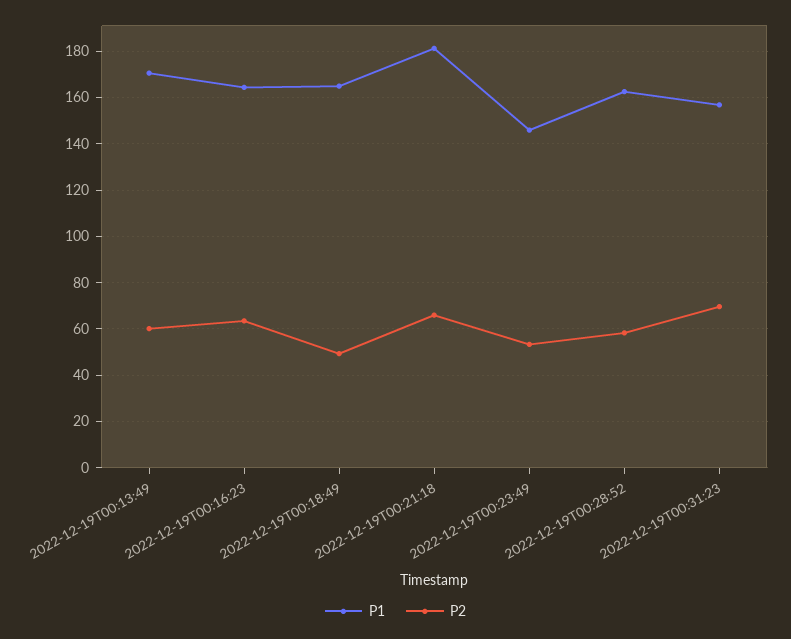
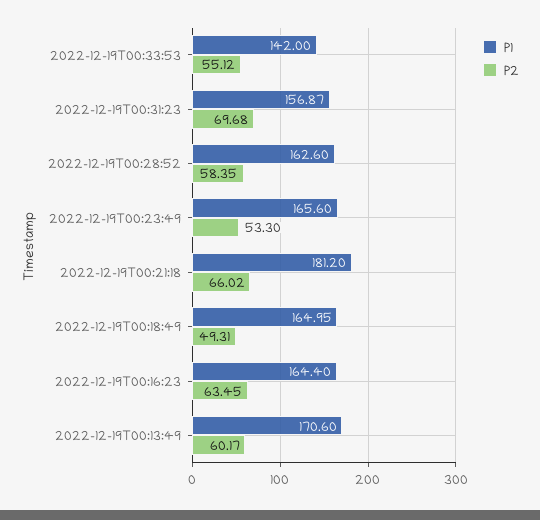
P1, 2022-12-19T00:23:49: 145 -> 165.6
P1, 2022-12-19T00:33:53: none -> 142
P2, 2022-12-19T00:33:53: none -> 55.12

